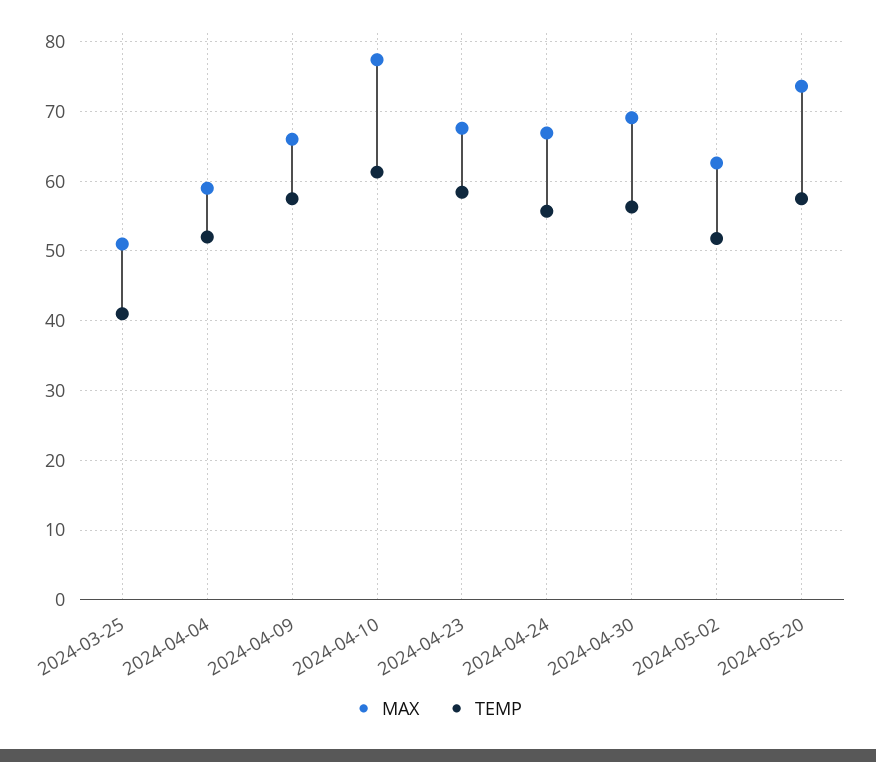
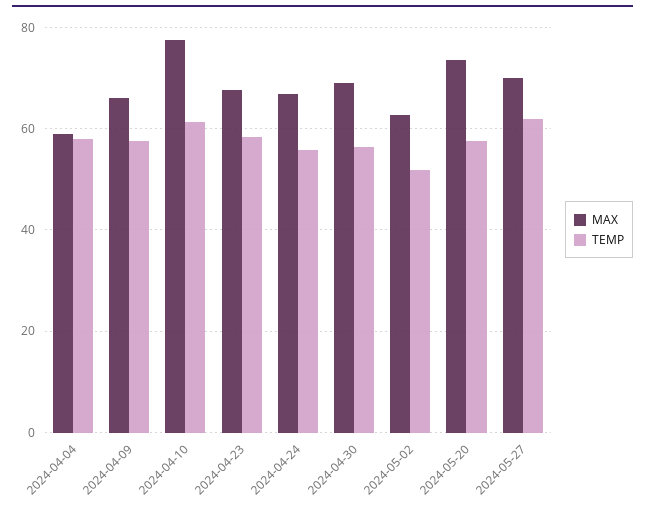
MAX, 2024-03-25: 51 -> none
TEMP, 2024-03-25: 41 -> none
TEMP, 2024-04-04: 52 -> 58
MAX, 2024-05-27: none -> 70
TEMP, 2024-05-27: none -> 62

